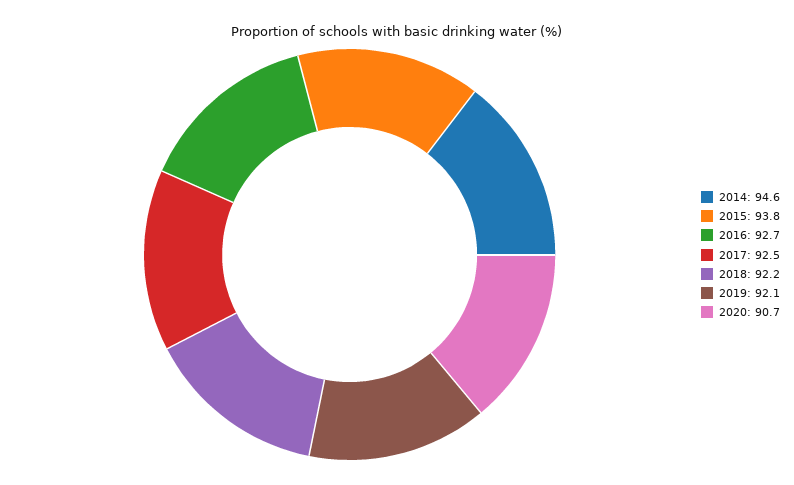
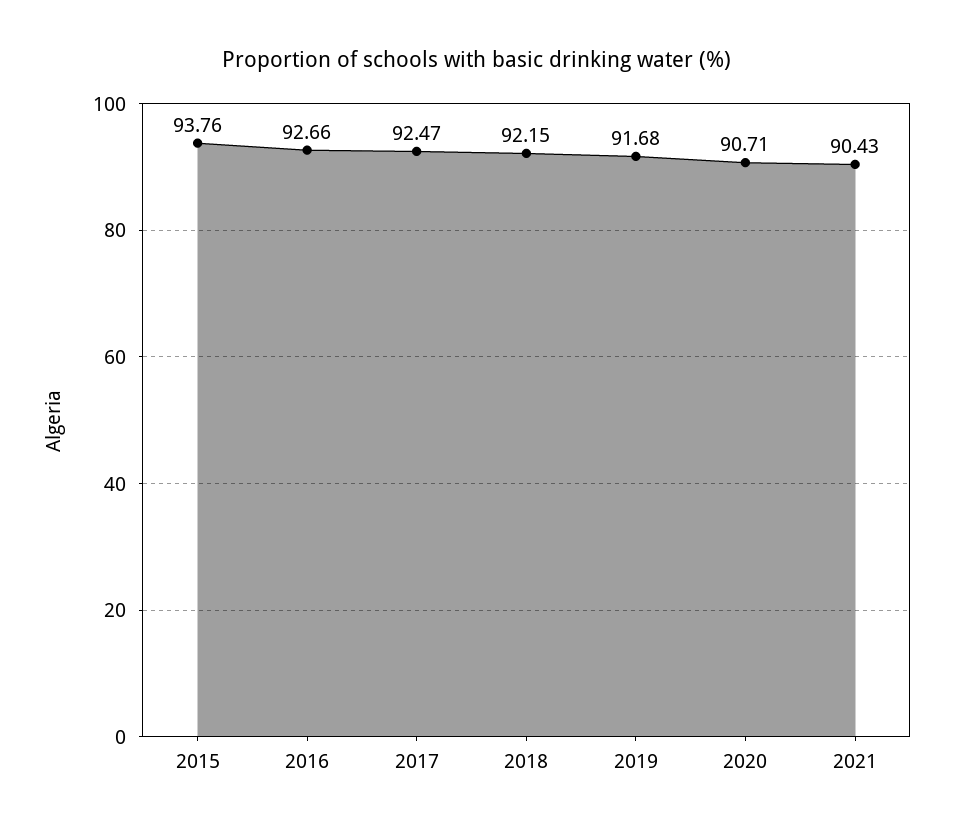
2014: 94.6 -> none
2019: 92.1 -> 91.68
2021: none -> 90.43

